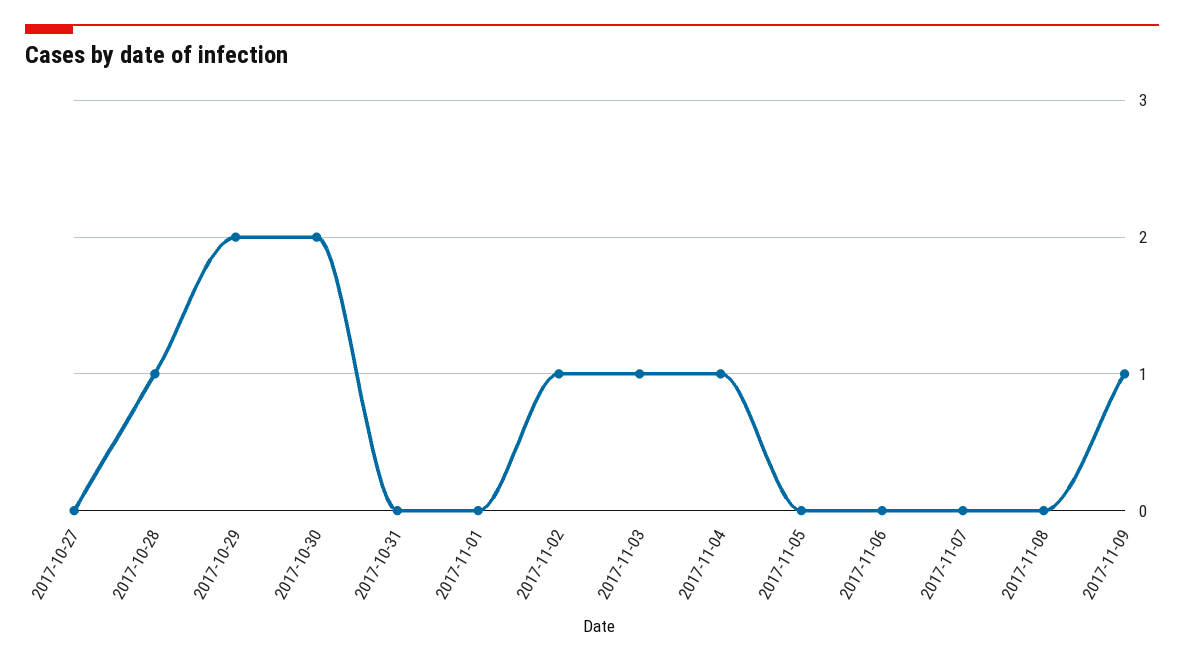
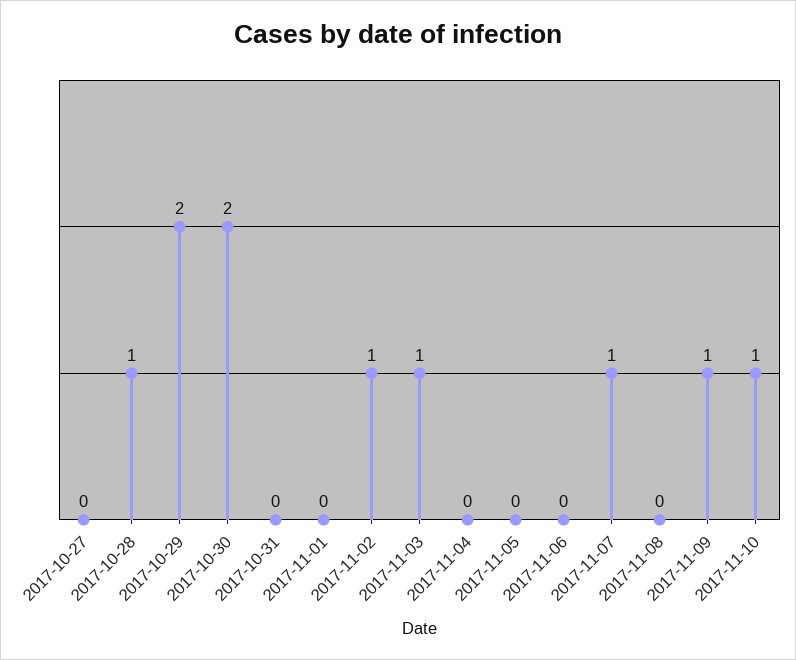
2017-11-04: 1 -> 0
2017-11-07: 0 -> 1
2017-11-10: none -> 1

